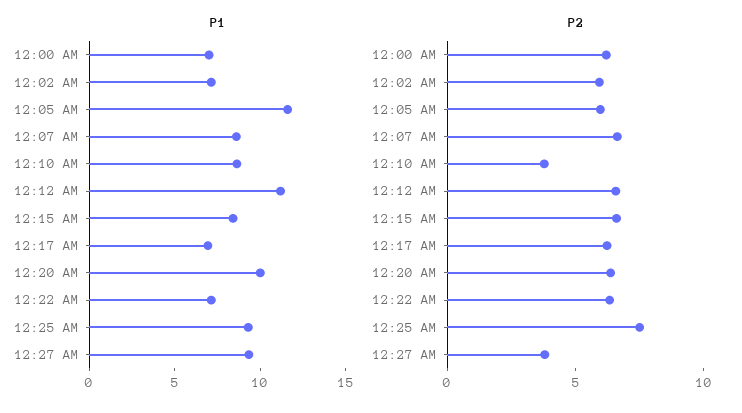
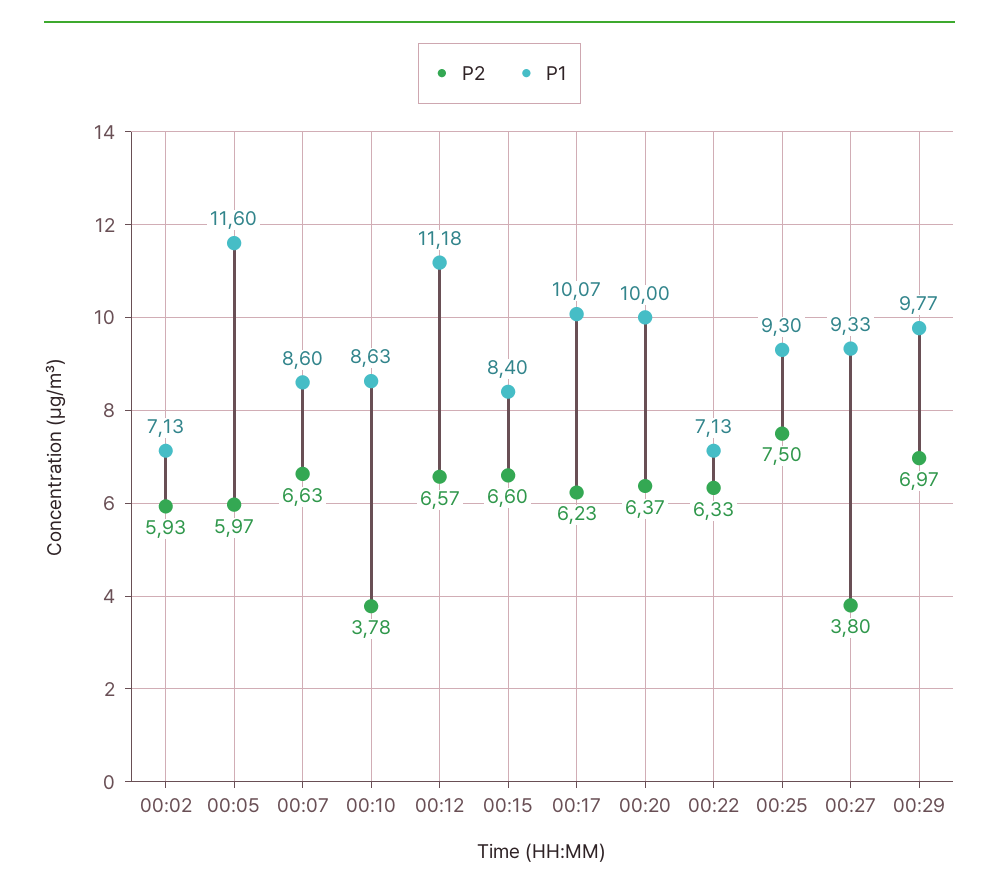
P1, 12:00 AM: 7 -> none
P1, 12:17 AM: 7 -> 10.07
P2, 12:00 AM: 6 -> none
P2, 00:29: none -> 6.97
P1, 00:29: none -> 9.77

